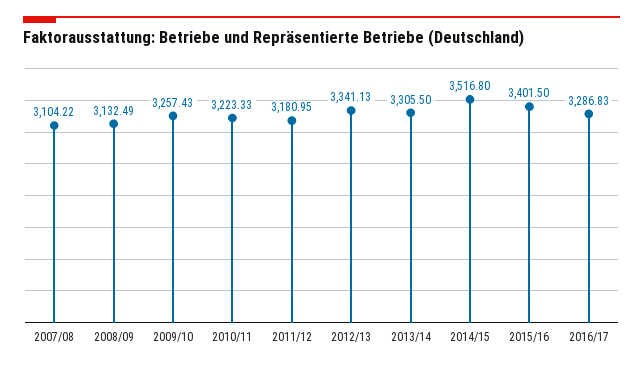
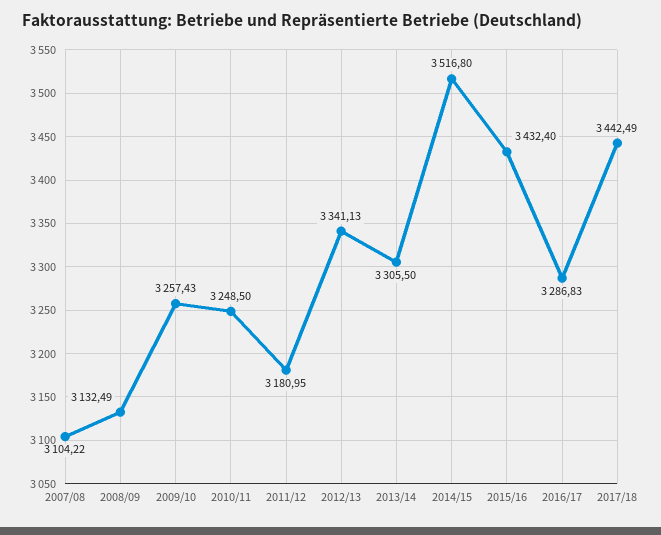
2010/11: 3223.33 -> 3248.5
2015/16: 3401.5 -> 3432.4
2017/18: none -> 3442.49

